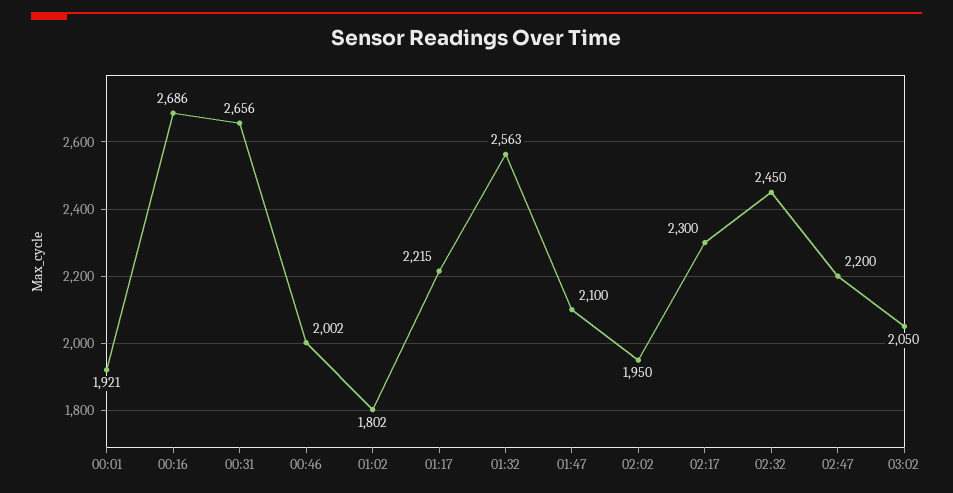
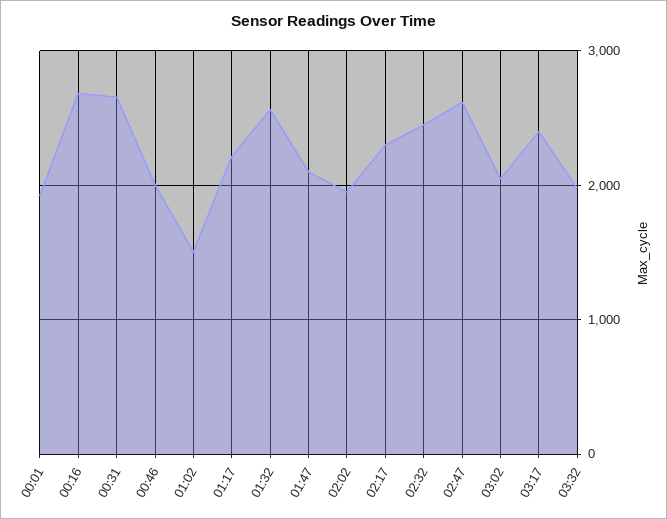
01:02: 1802 -> 1500
02:47: 2200 -> 2600
03:17: none -> 2400
03:32: none -> 2000

